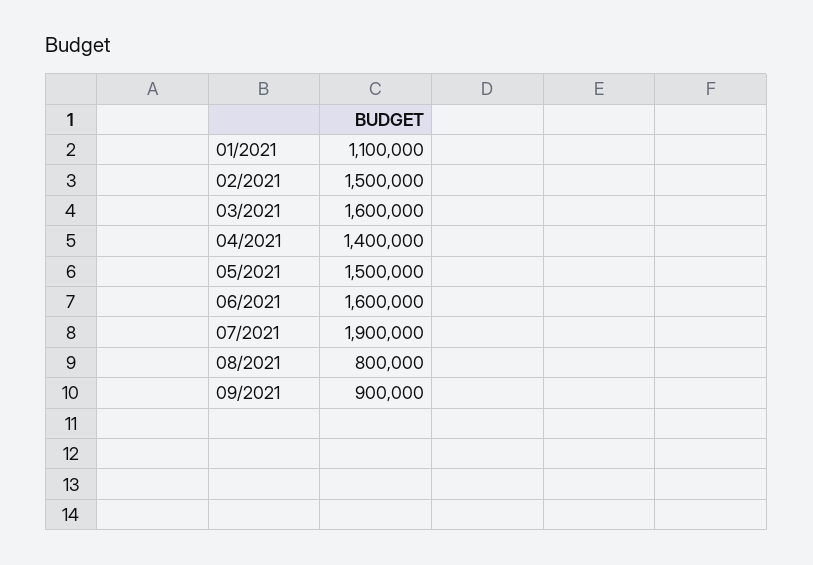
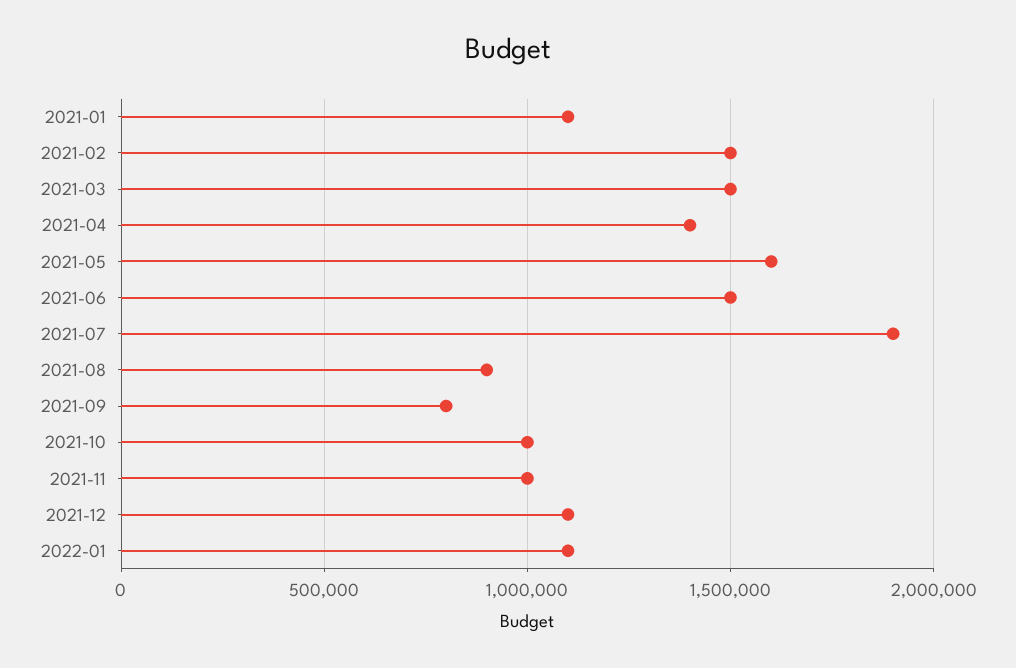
03/2021: 1600000 -> 1500000
05/2021: 1500000 -> 1600000
06/2021: 1600000 -> 1500000
08/2021: 800000 -> 900000
09/2021: 900000 -> 800000
2021-10: none -> 1000000
2021-11: none -> 1000000
2021-12: none -> 1100000
2022-01: none -> 1100000

